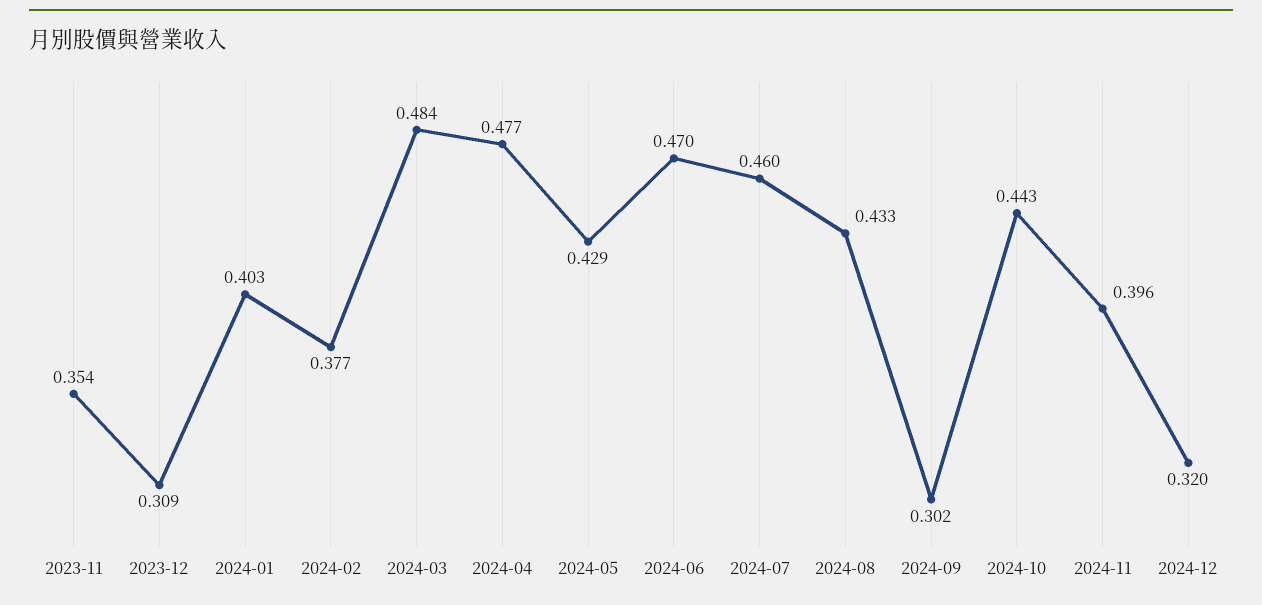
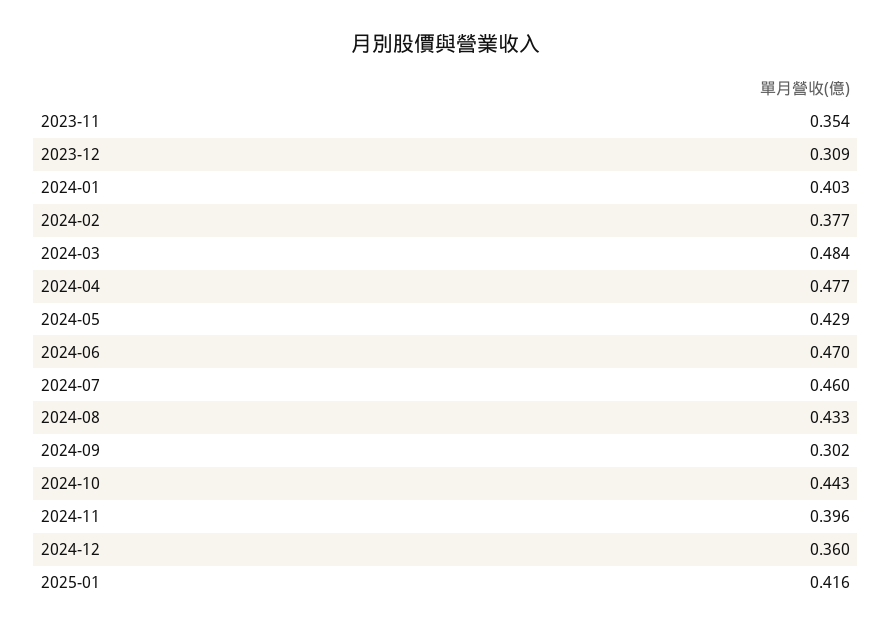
2024-12: 0.32 -> 0.36
2025-01: none -> 0.416

